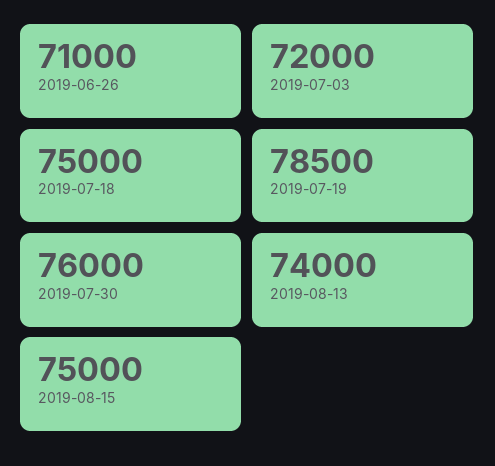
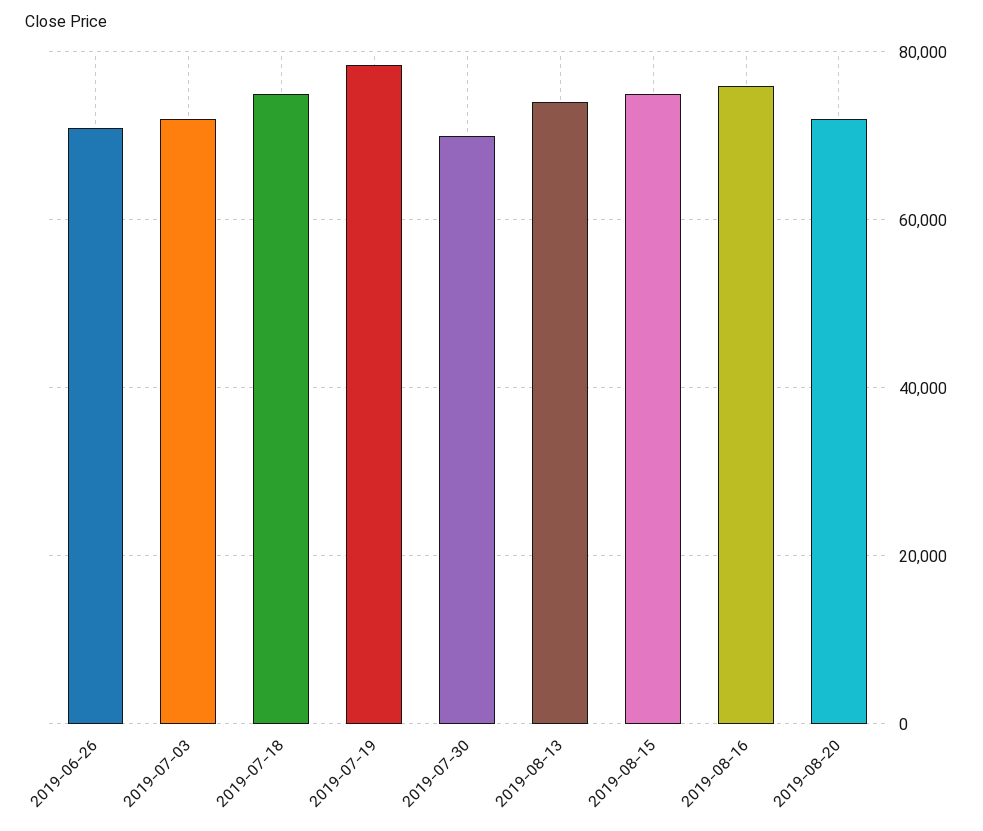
2019-07-30: 76000 -> 70000
2019-08-16: none -> 76000
2019-08-20: none -> 72000

